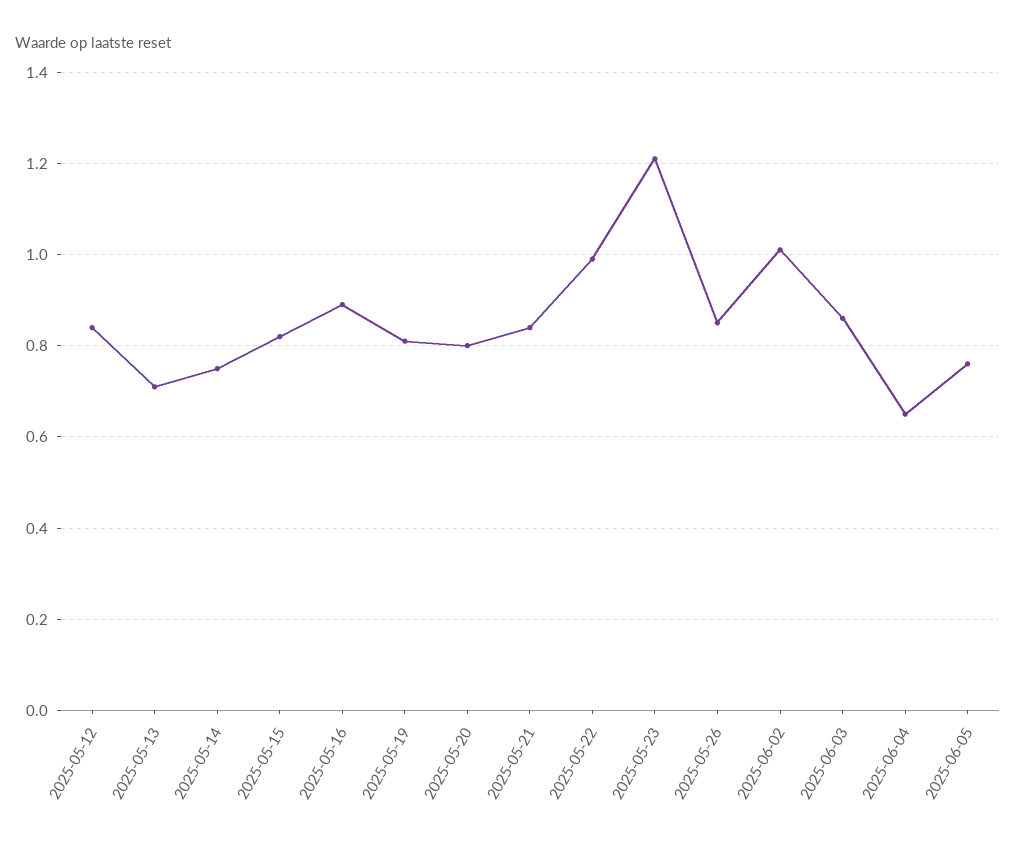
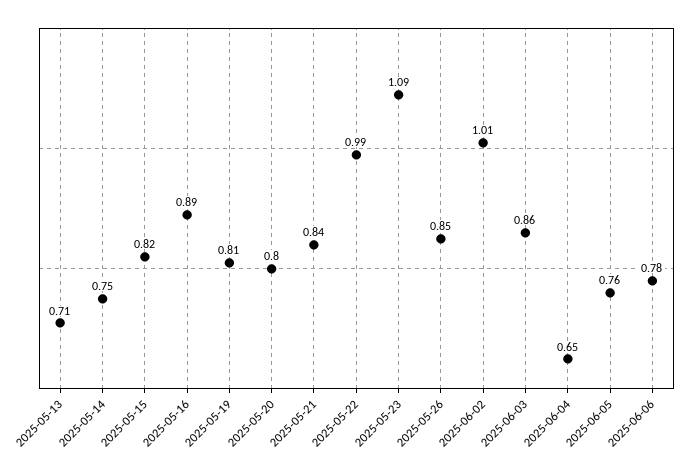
2025-05-12: 0.85 -> none
2025-05-23: 1.2 -> 1.09
2025-06-06: none -> 0.78

